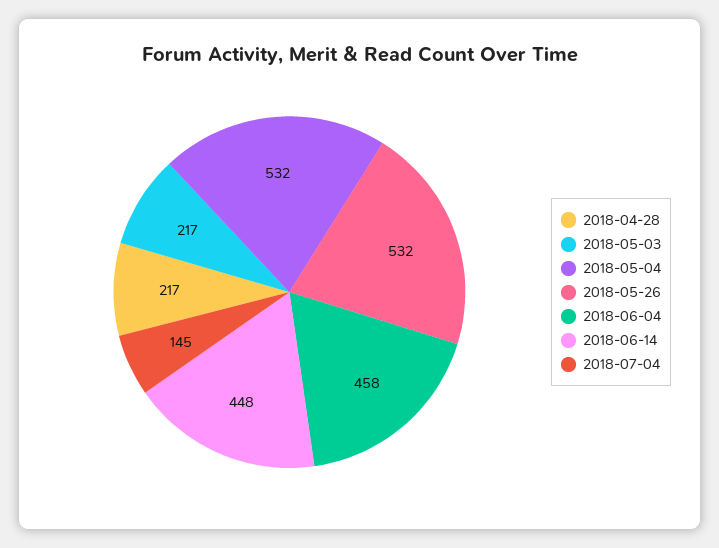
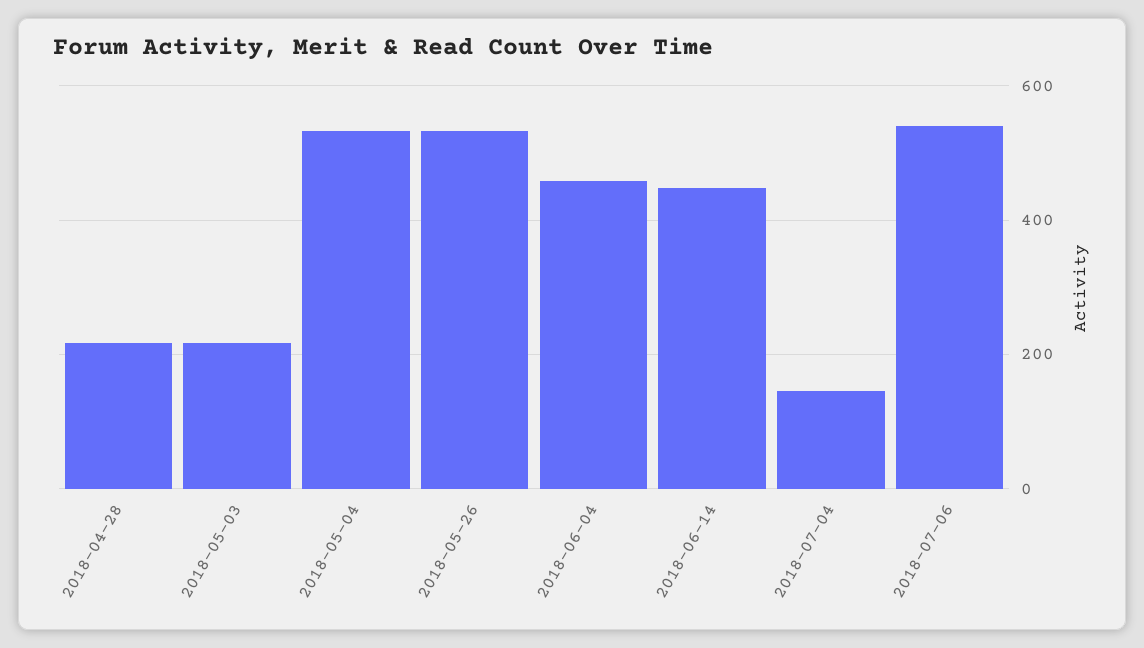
2018-07-06: none -> 540

